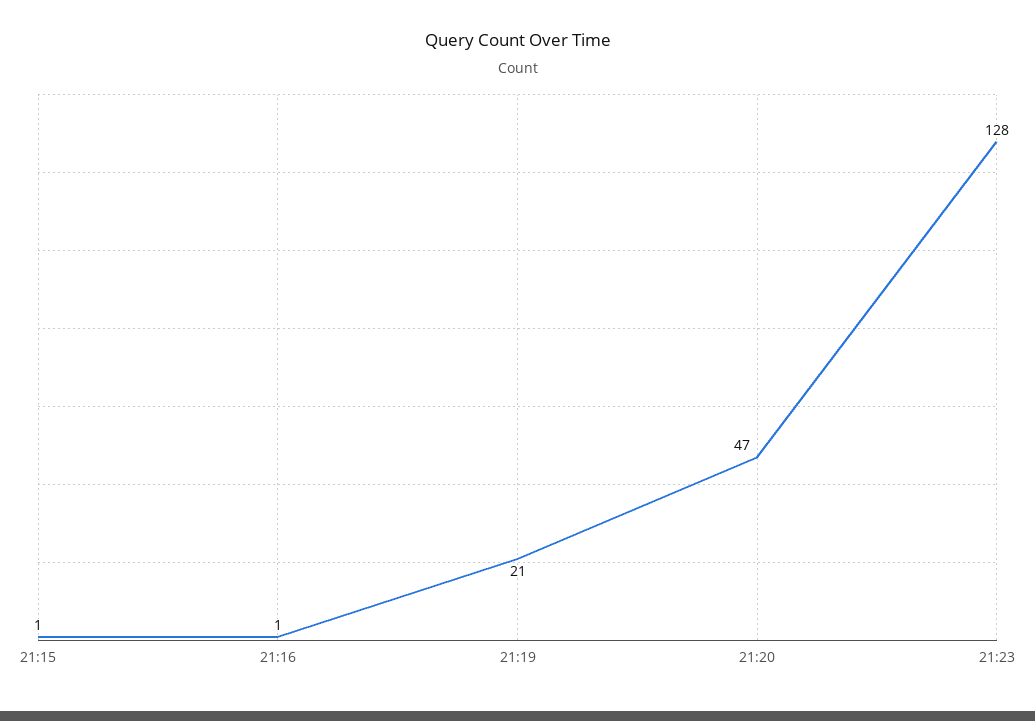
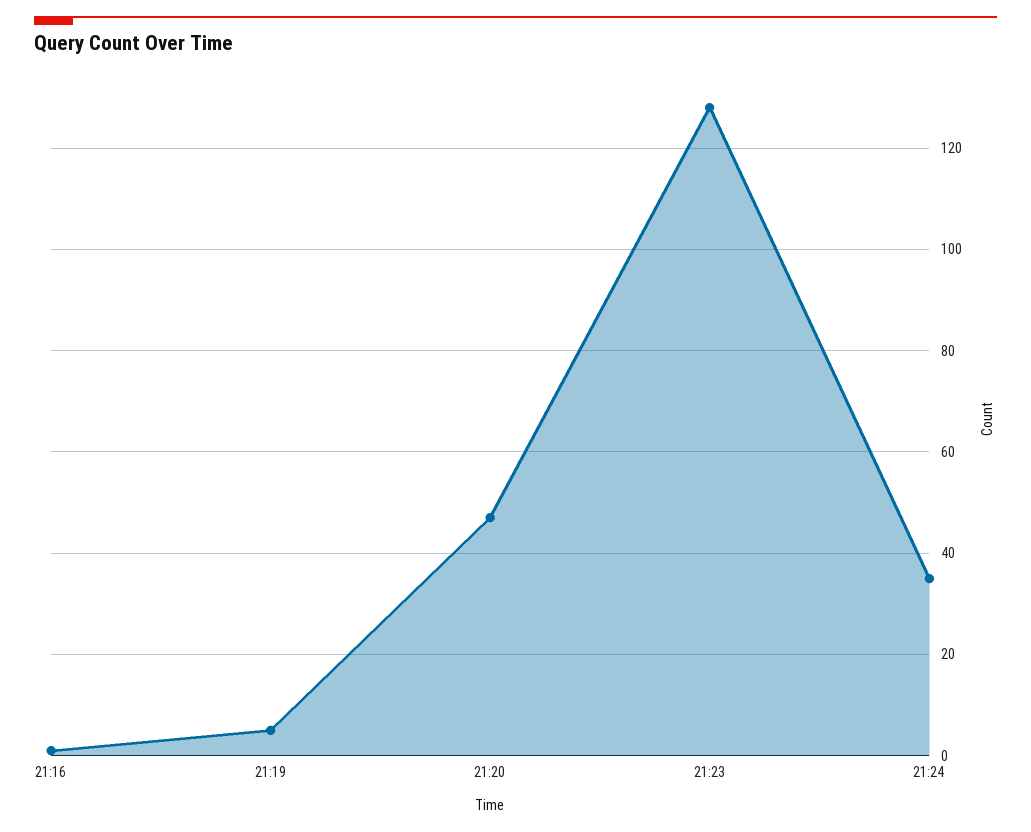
21:15: 1 -> none
21:19: 21 -> 5
21:24: none -> 35

